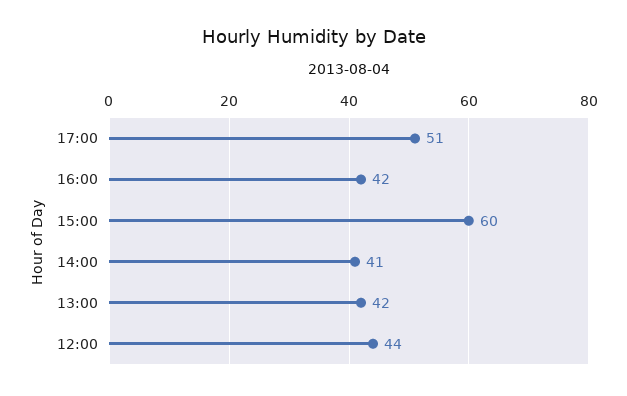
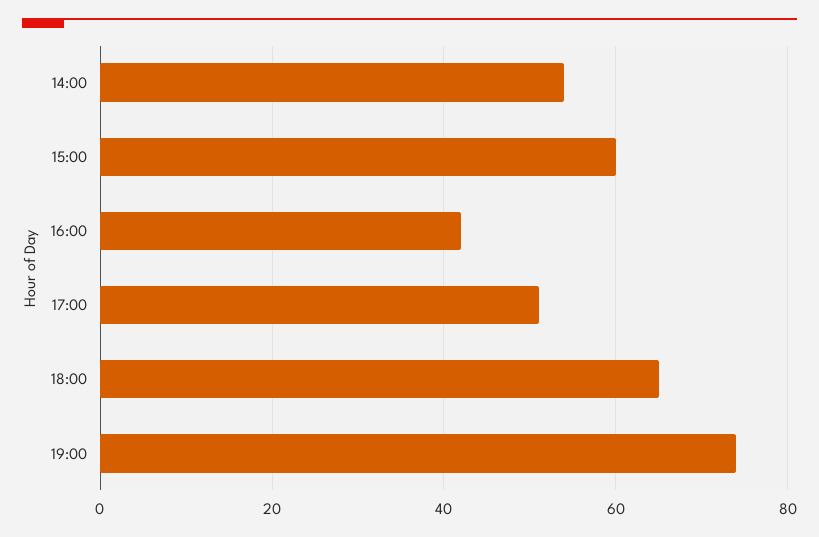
14:00: 41 -> 55
13:00: 42 -> none
12:00: 44 -> none
18:00: none -> 65
19:00: none -> 75

